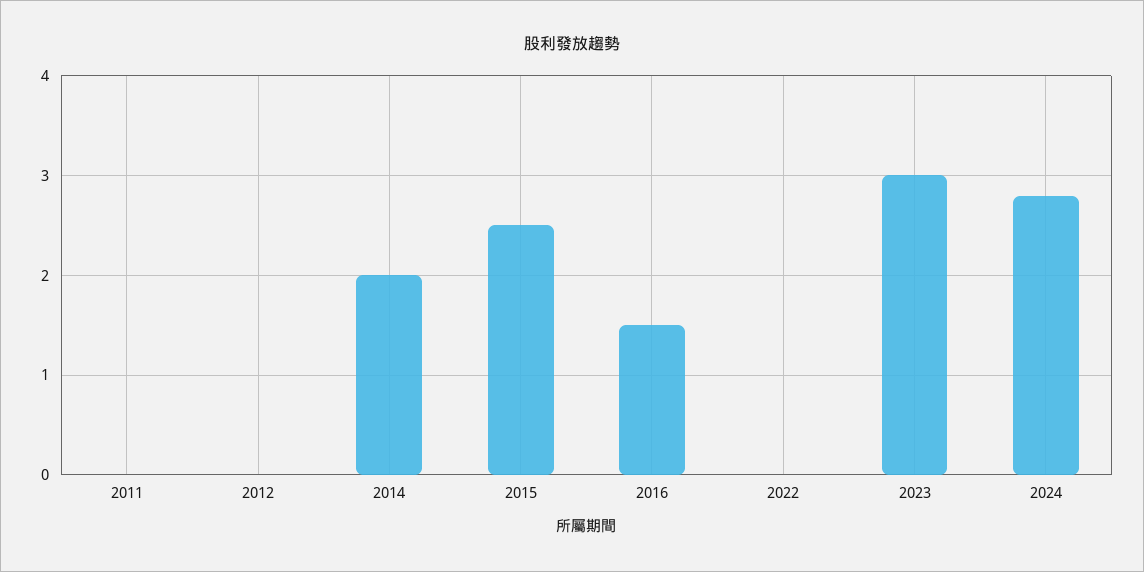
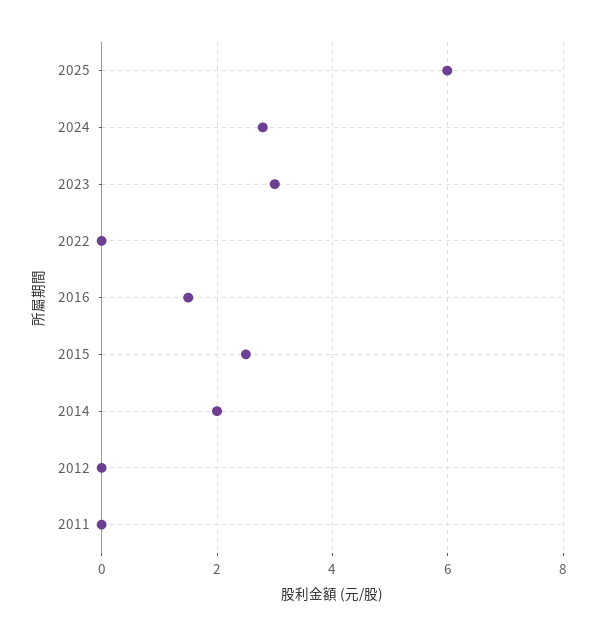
2025: none -> 6

